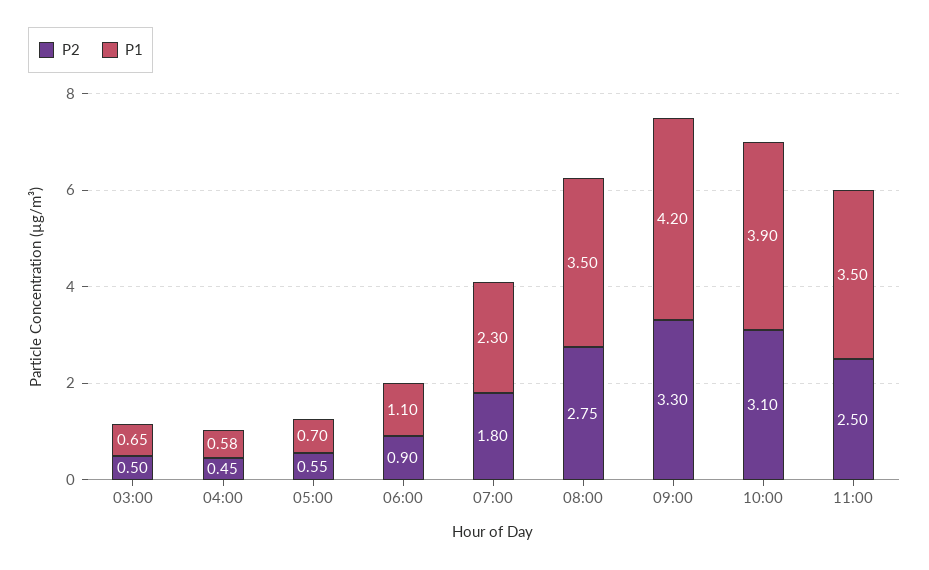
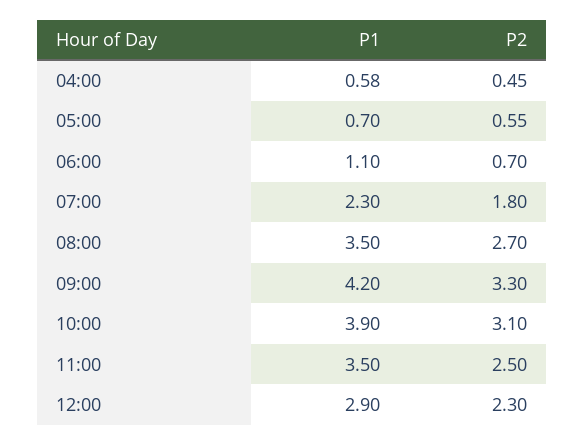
P2, 03:00: 0.5 -> none
P1, 03:00: 0.65 -> none
P2, 06:00: 0.9 -> 0.7
P2, 08:00: 2.75 -> 2.7
P1, 12:00: none -> 2.9
P2, 12:00: none -> 2.3

